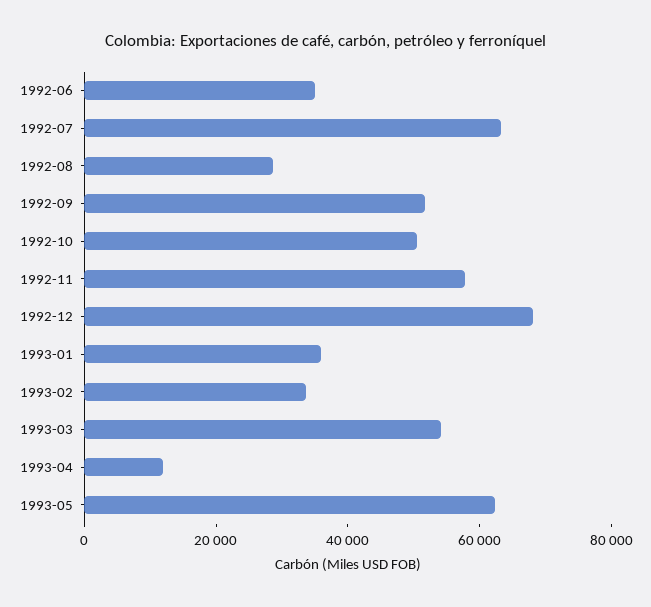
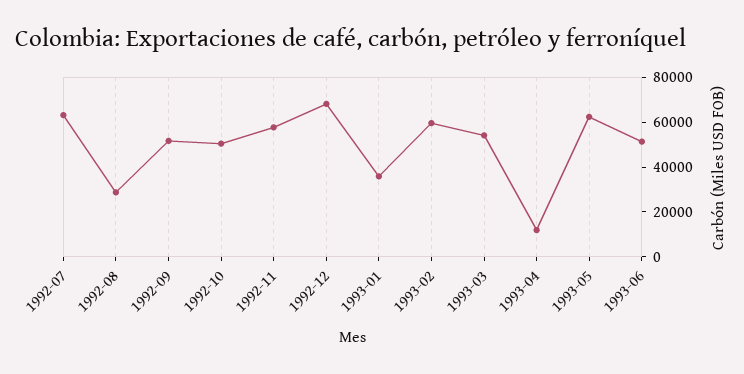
1992-06: 35000 -> none
1993-02: 35000 -> 60000
1993-06: none -> 50000

